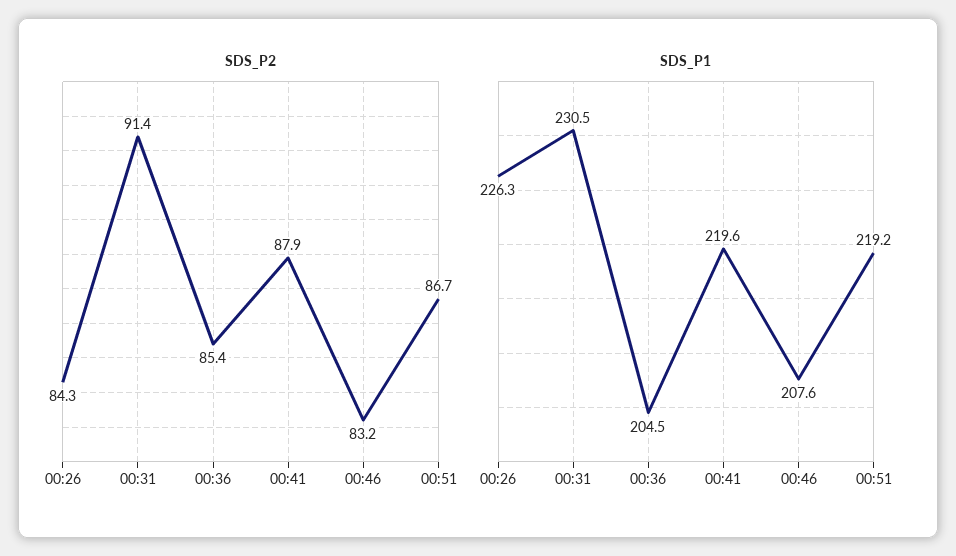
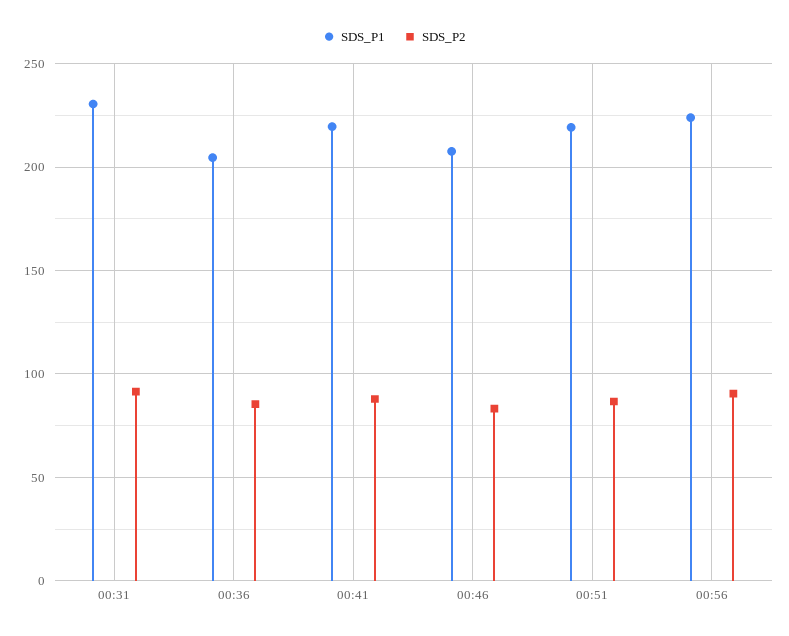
SDS_P2, 00:26: 84.3 -> none
SDS_P1, 00:26: 226.3 -> none
SDS_P1, 00:56: none -> 225
SDS_P2, 00:56: none -> 90

